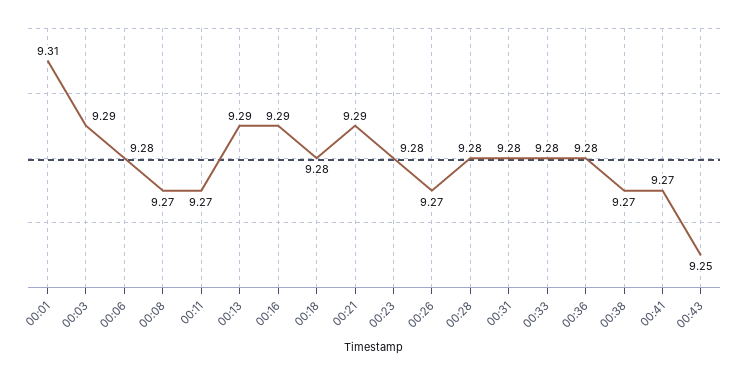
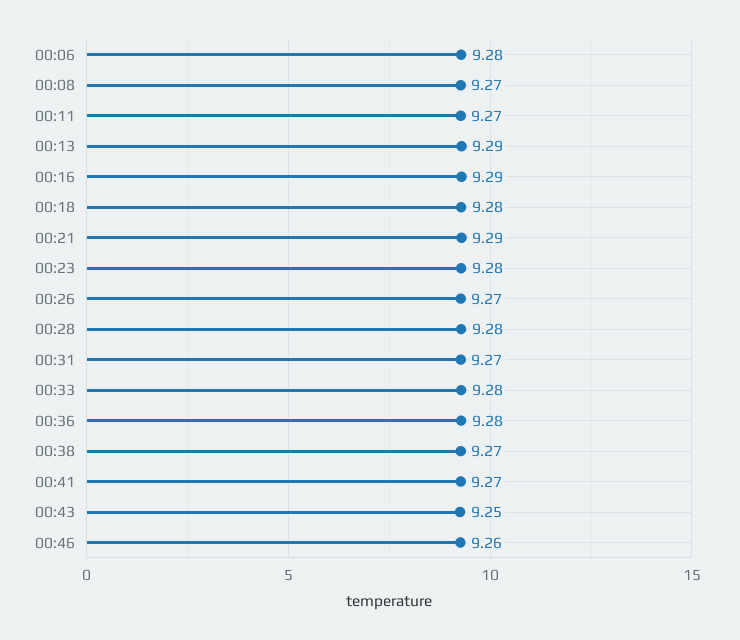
00:01: 9.31 -> none
00:03: 9.29 -> none
00:31: 9.28 -> 9.27
00:46: none -> 9.26

